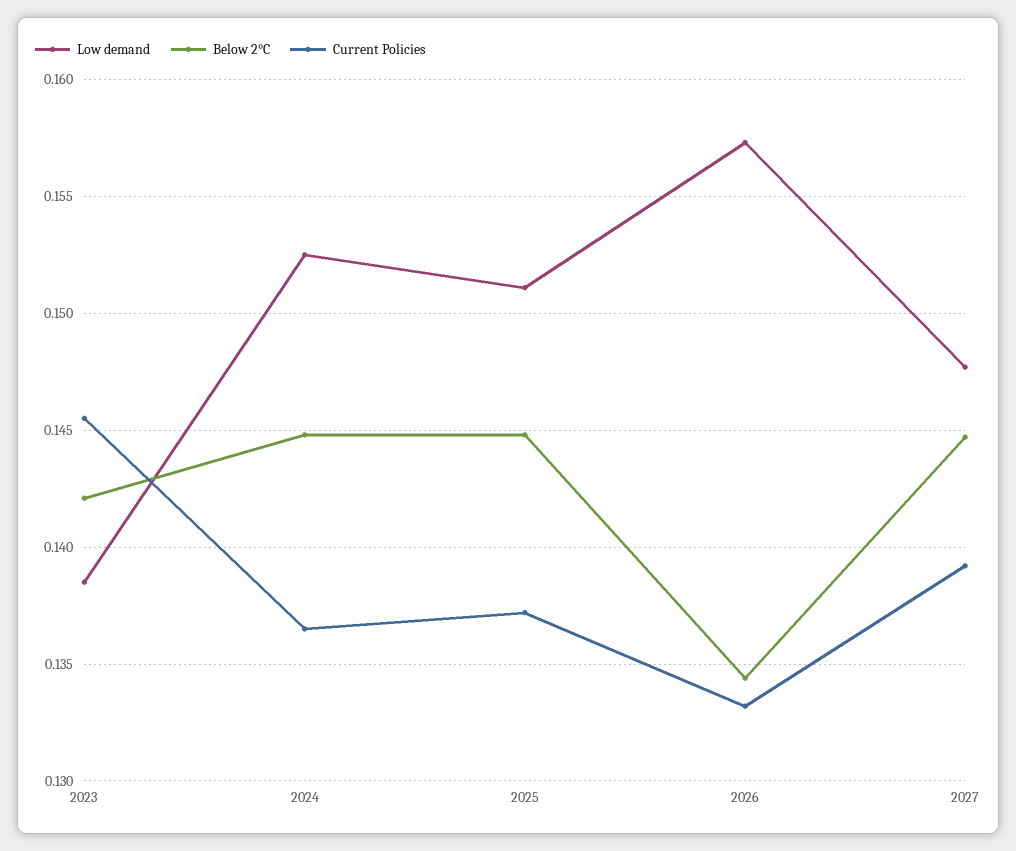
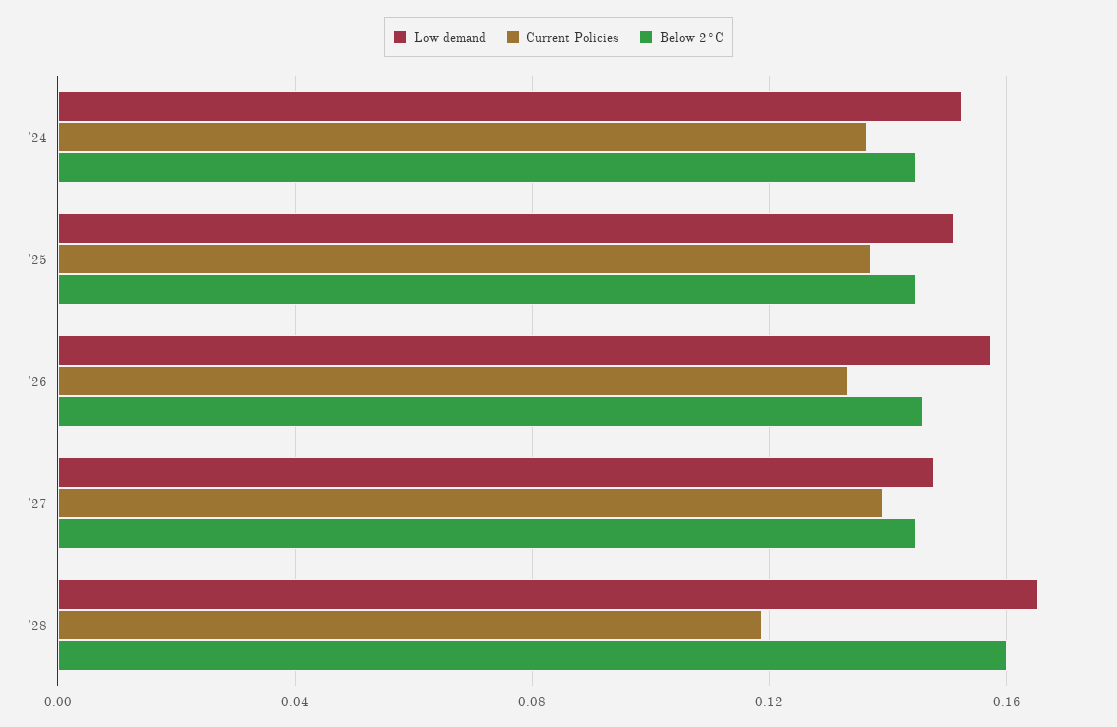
Low demand, 2023: 0.1385 -> none
Below 2°C, 2023: 0.142 -> none
Current Policies, 2023: 0.1455 -> none
Below 2°C, 2026: 0.1345 -> 0.145
Low demand, '28: none -> 0.165
Current Policies, '28: none -> 0.12
Below 2°C, '28: none -> 0.16

